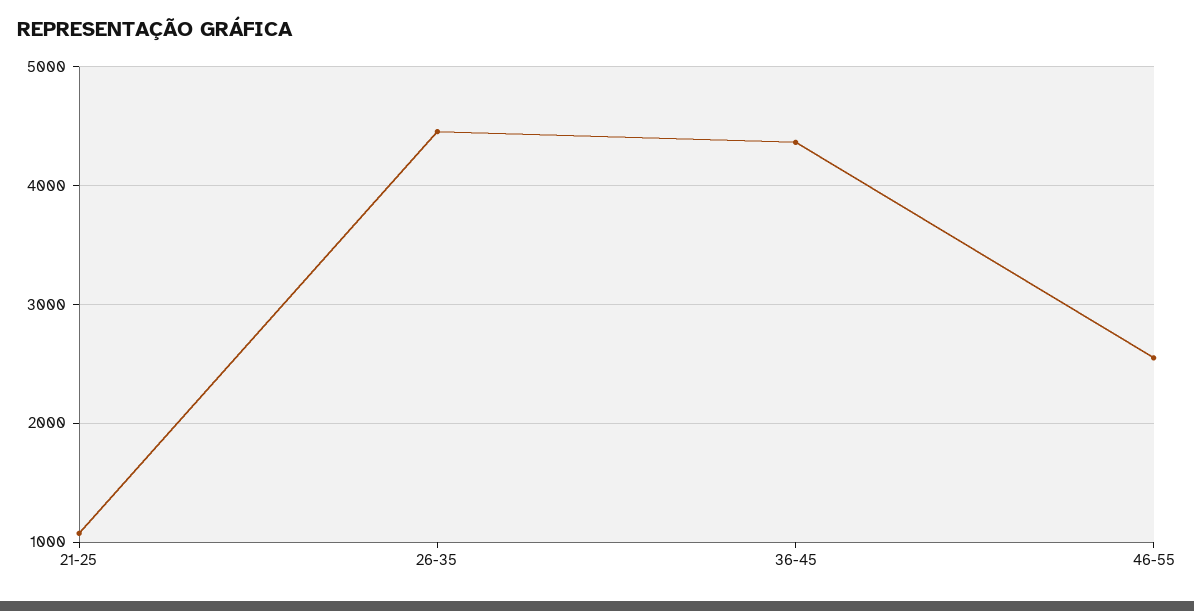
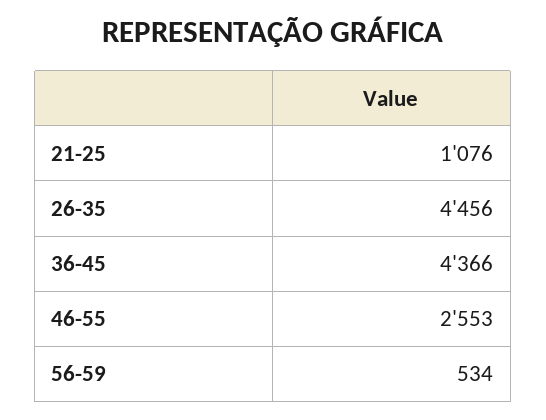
56-59: none -> 534

